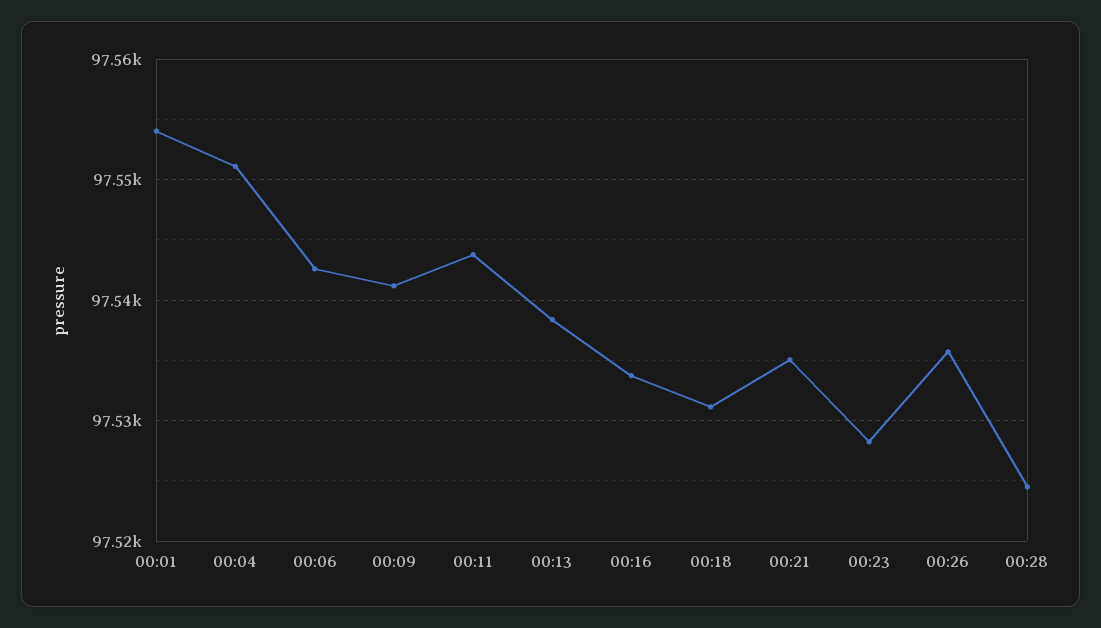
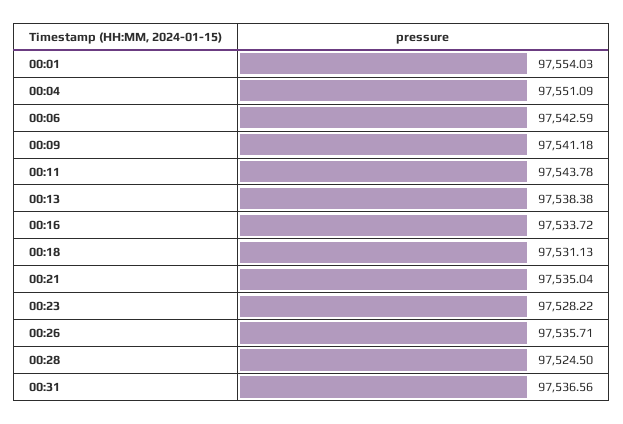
00:31: none -> 97536.56

